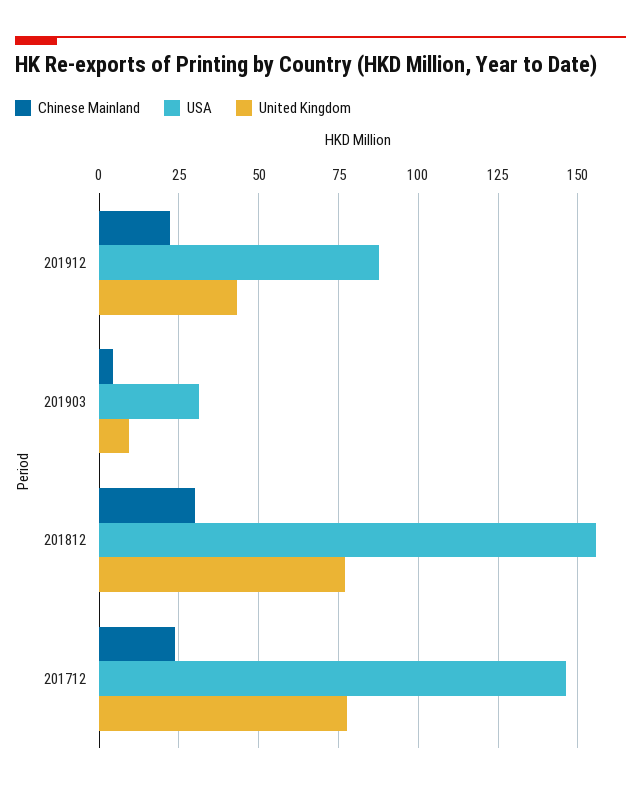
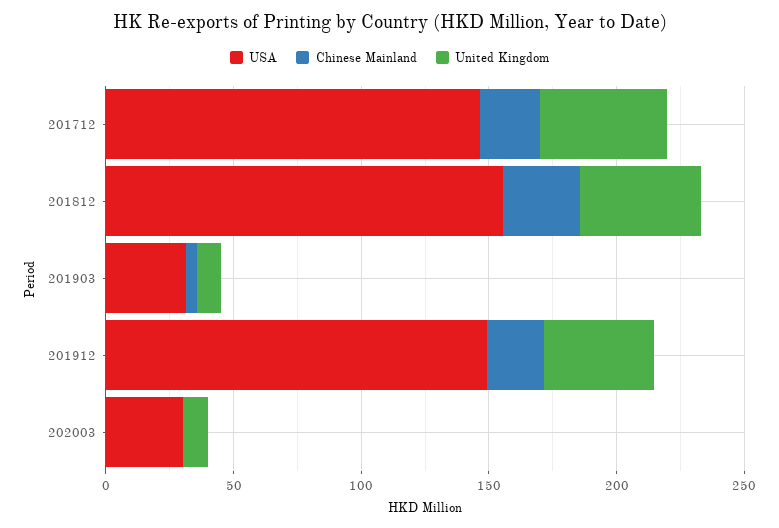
USA, 201912: 87.5 -> 150
United Kingdom, 201812: 77.5 -> 50
United Kingdom, 201712: 77.5 -> 50
USA, 202003: none -> 30
Chinese Mainland, 202003: none -> 0
United Kingdom, 202003: none -> 10

